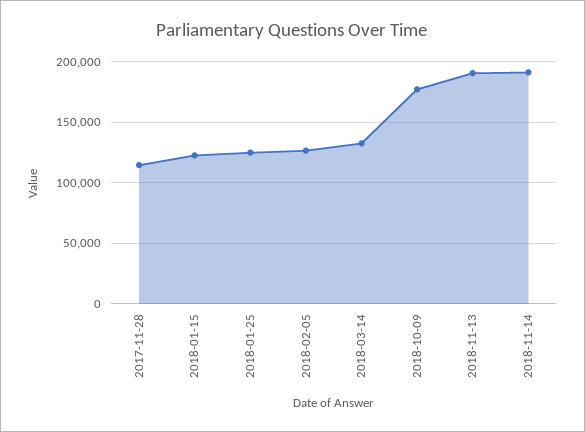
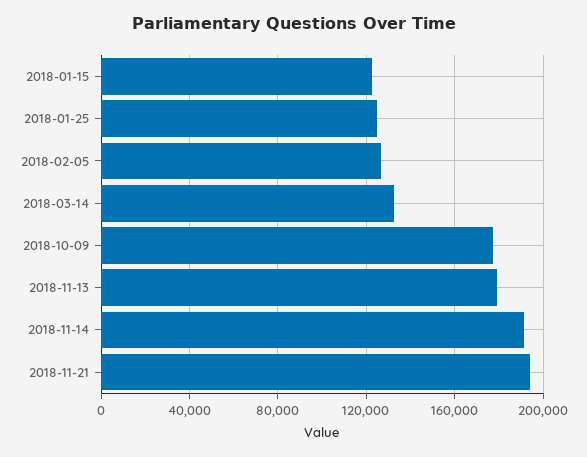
2017-11-28: 115000 -> none
2018-11-13: 190000 -> 180000
2018-11-21: none -> 195000

